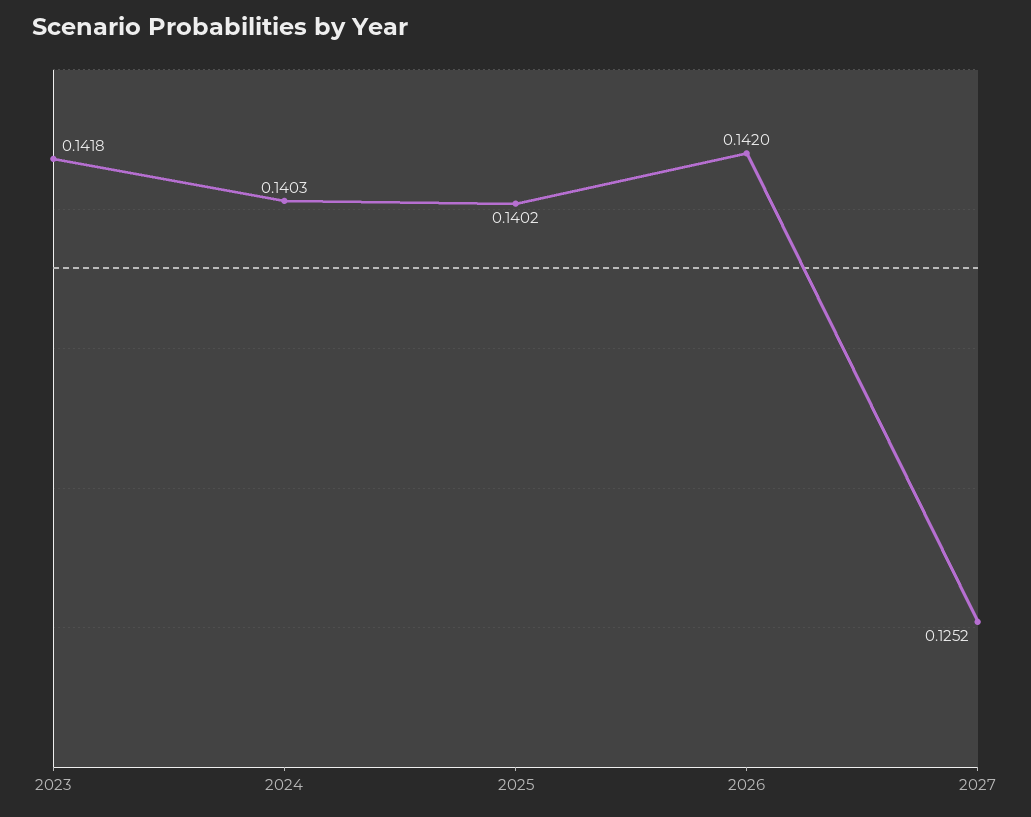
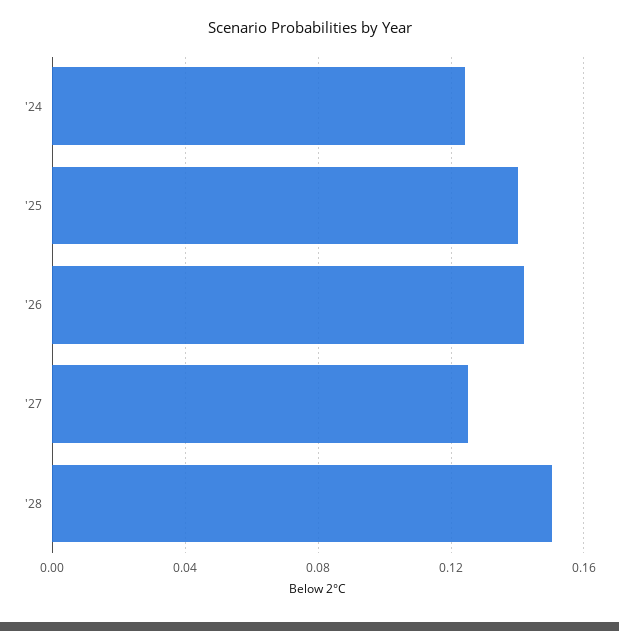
2023: 0.1418 -> none
2024: 0.1403 -> 0.125
'28: none -> 0.15

